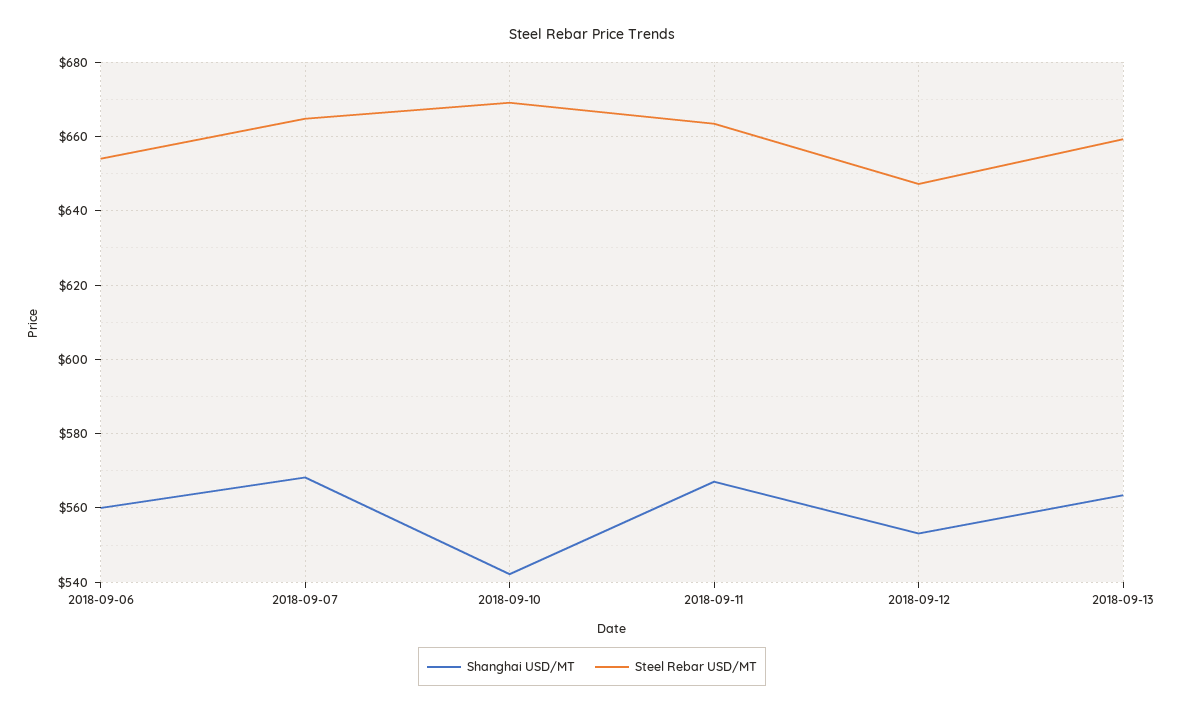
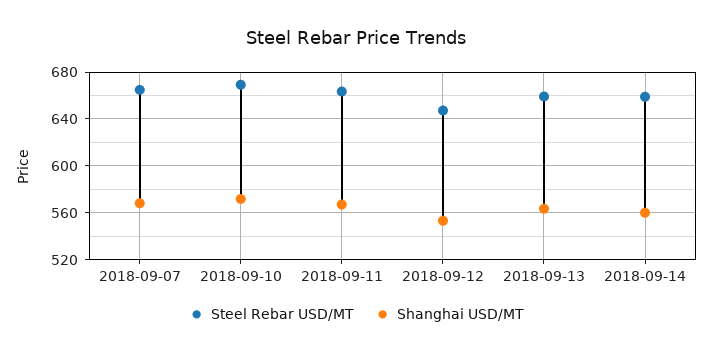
Shanghai USD/MT, 2018-09-06: 560 -> none
Steel Rebar USD/MT, 2018-09-06: 654 -> none
Shanghai USD/MT, 2018-09-10: 542 -> 570
Steel Rebar USD/MT, 2018-09-14: none -> 660
Shanghai USD/MT, 2018-09-14: none -> 560

